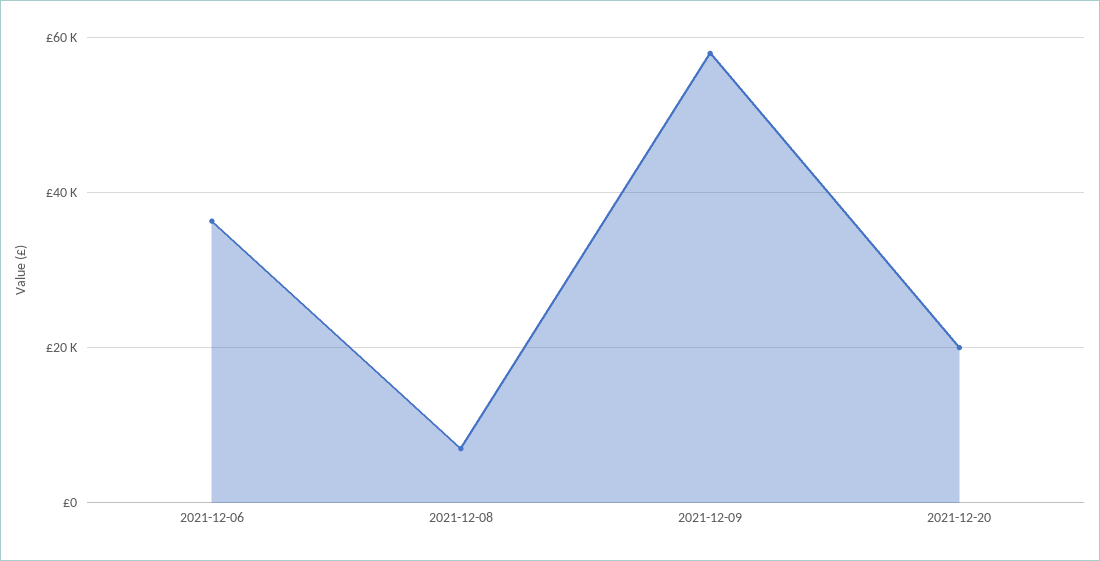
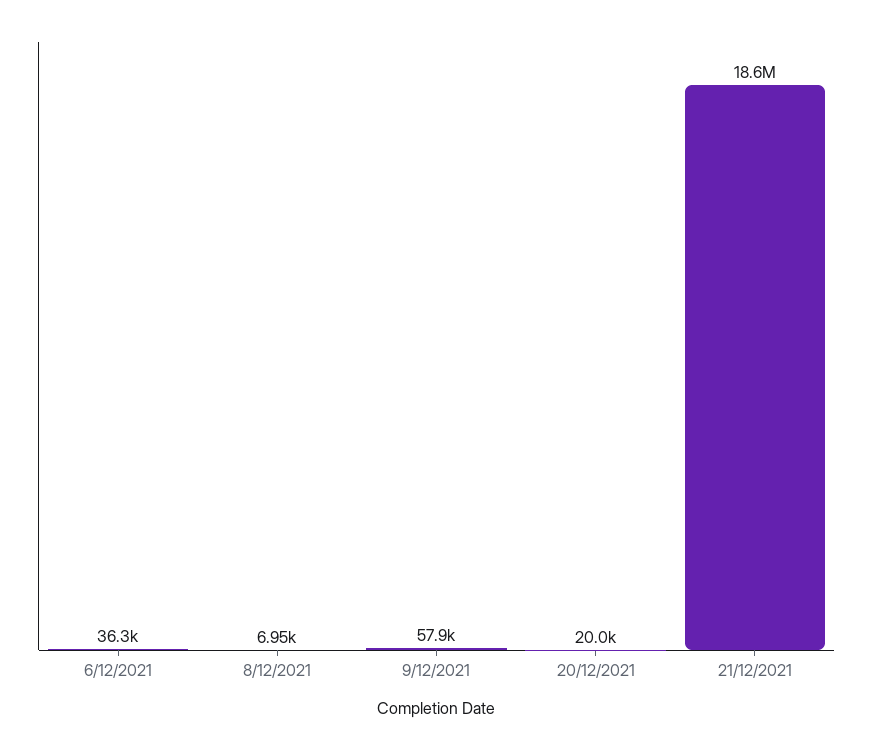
21/12/2021: none -> 18600000

